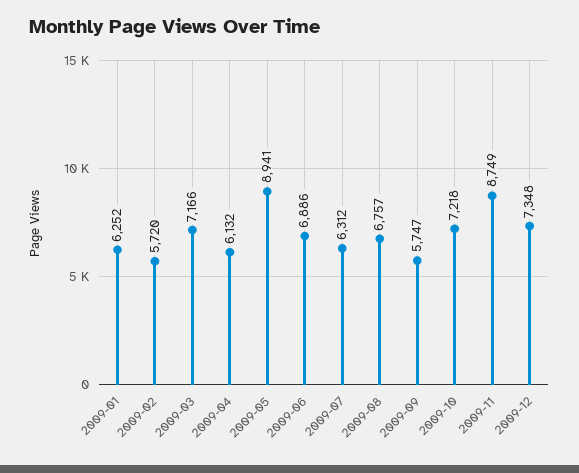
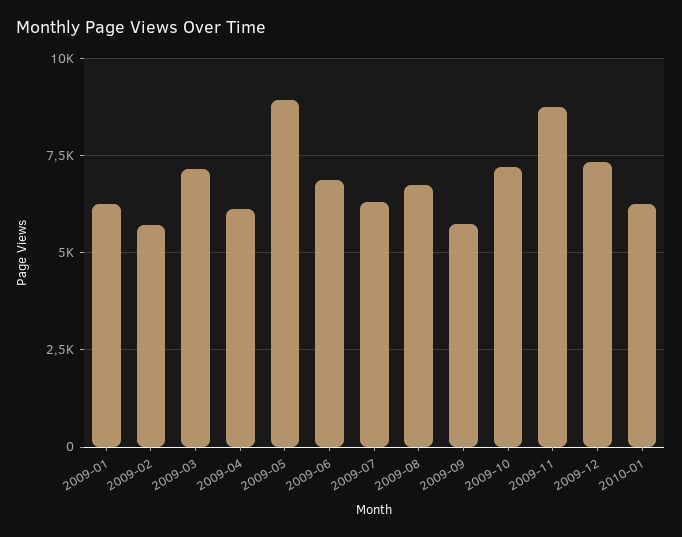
2010-01: none -> 6250

